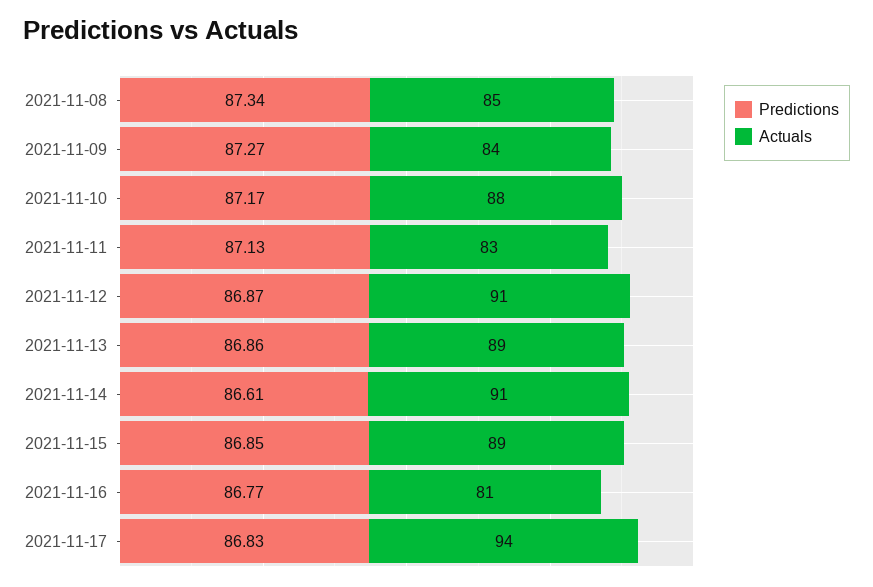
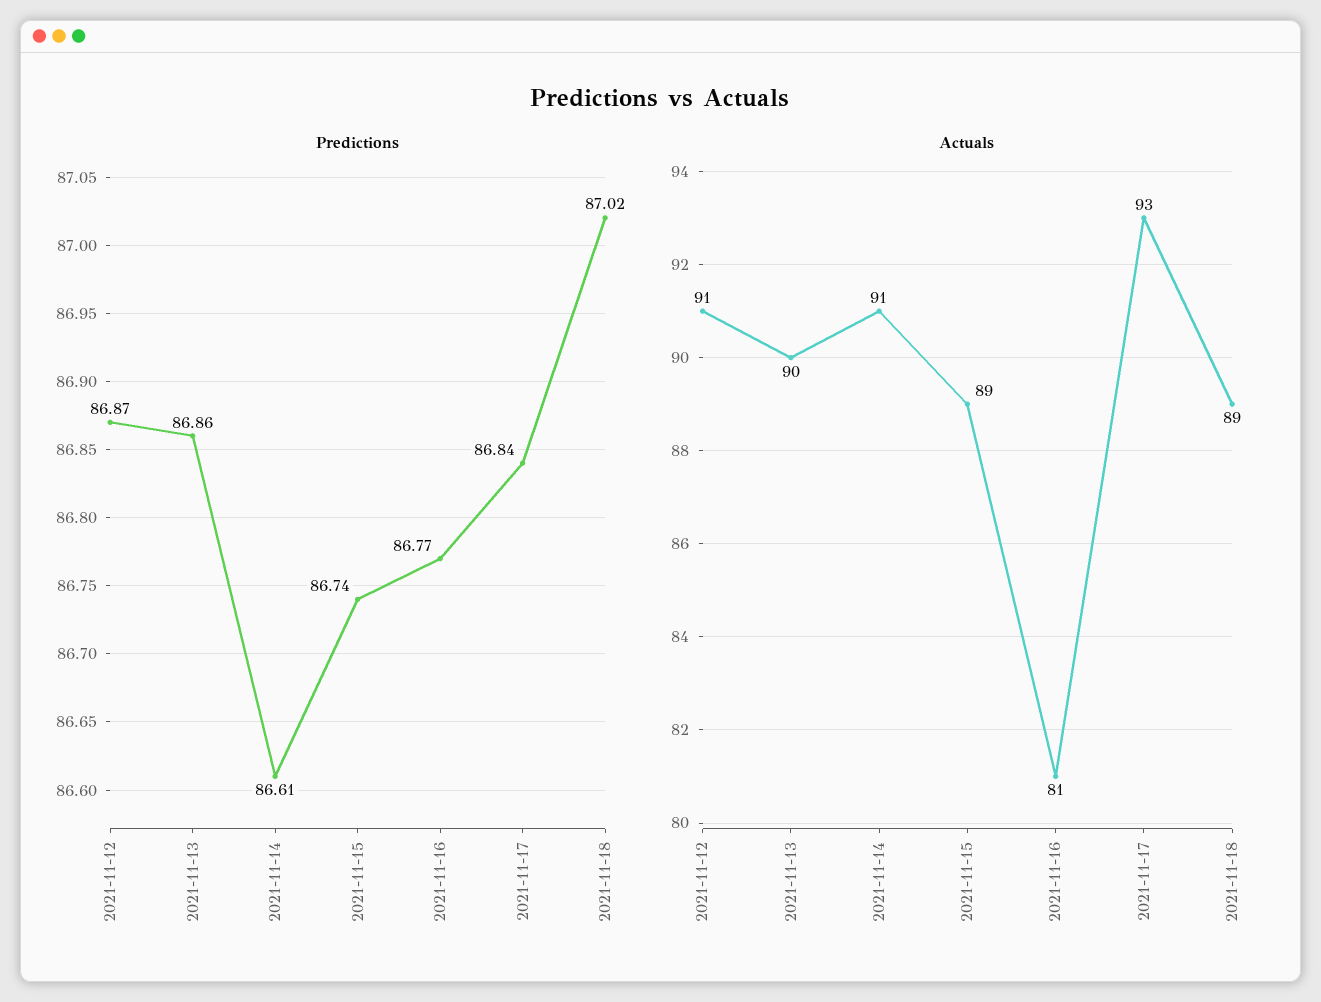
Predictions, 2021-11-08: 87.34 -> none
Actuals, 2021-11-08: 85 -> none
Predictions, 2021-11-09: 87.27 -> none
Actuals, 2021-11-09: 84 -> none
Predictions, 2021-11-10: 87.17 -> none
Actuals, 2021-11-10: 88 -> none
Predictions, 2021-11-11: 87.13 -> none
Actuals, 2021-11-11: 83 -> none
Actuals, 2021-11-13: 89 -> 90
Predictions, 2021-11-15: 86.85 -> 86.74
Predictions, 2021-11-17: 86.83 -> 86.84
Actuals, 2021-11-17: 94 -> 93
Predictions, 2021-11-18: none -> 87.02
Actuals, 2021-11-18: none -> 89

